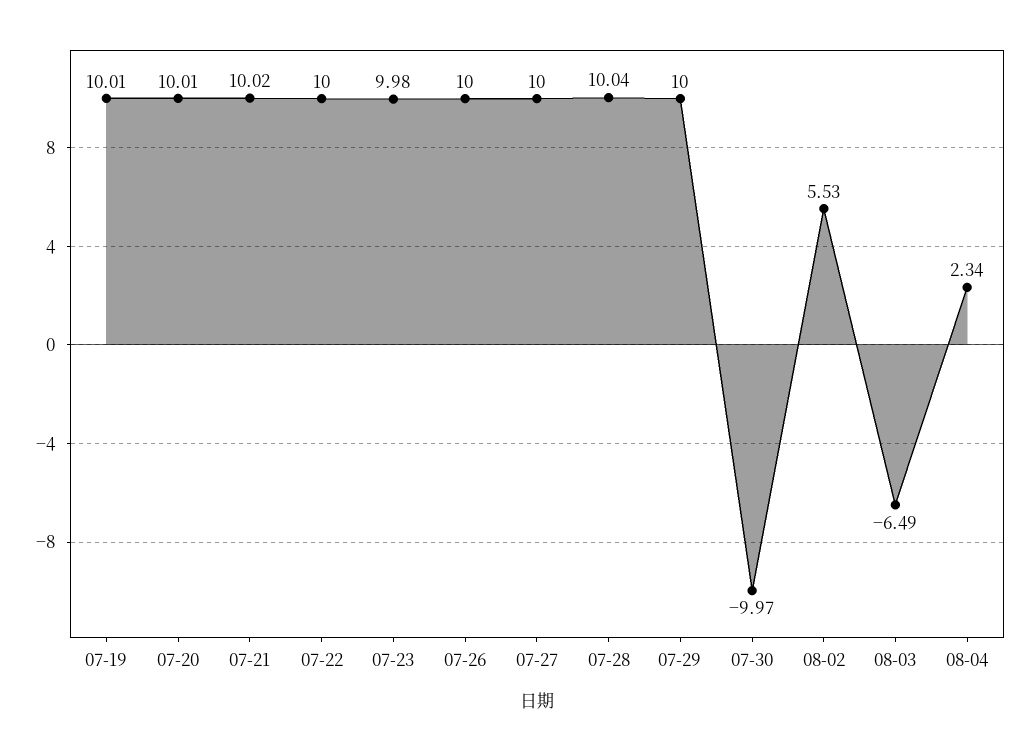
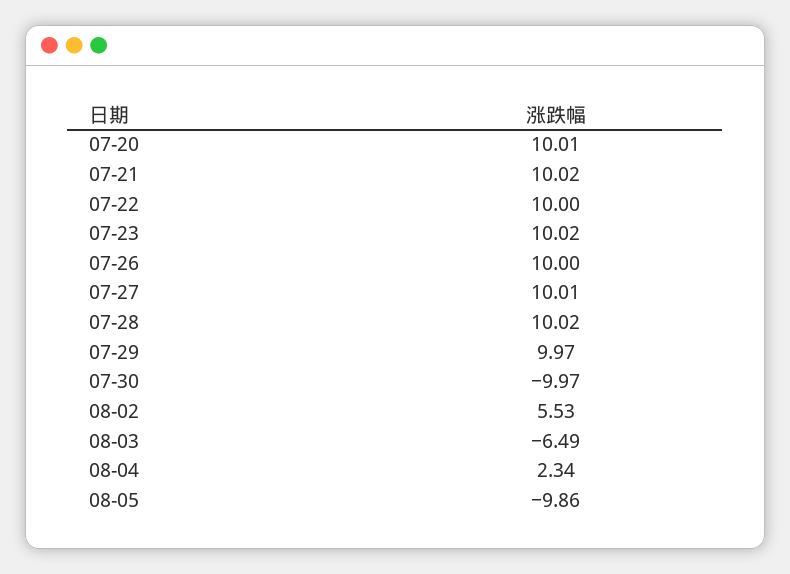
07-19: 10.01 -> none
07-23: 9.98 -> 10.02
07-27: 10 -> 10.01
07-28: 10.04 -> 10.02
07-29: 10 -> 9.97
08-05: none -> -9.86

